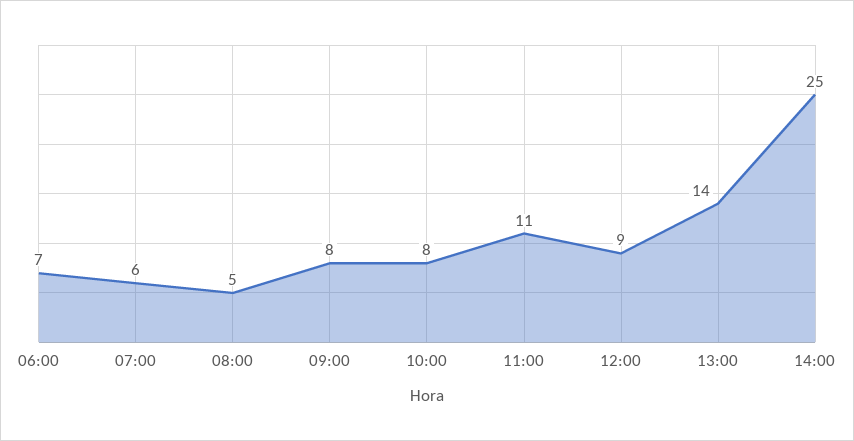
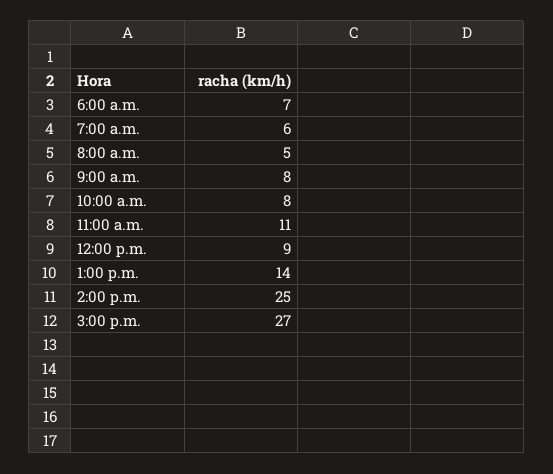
3:00 p.m.: none -> 27

